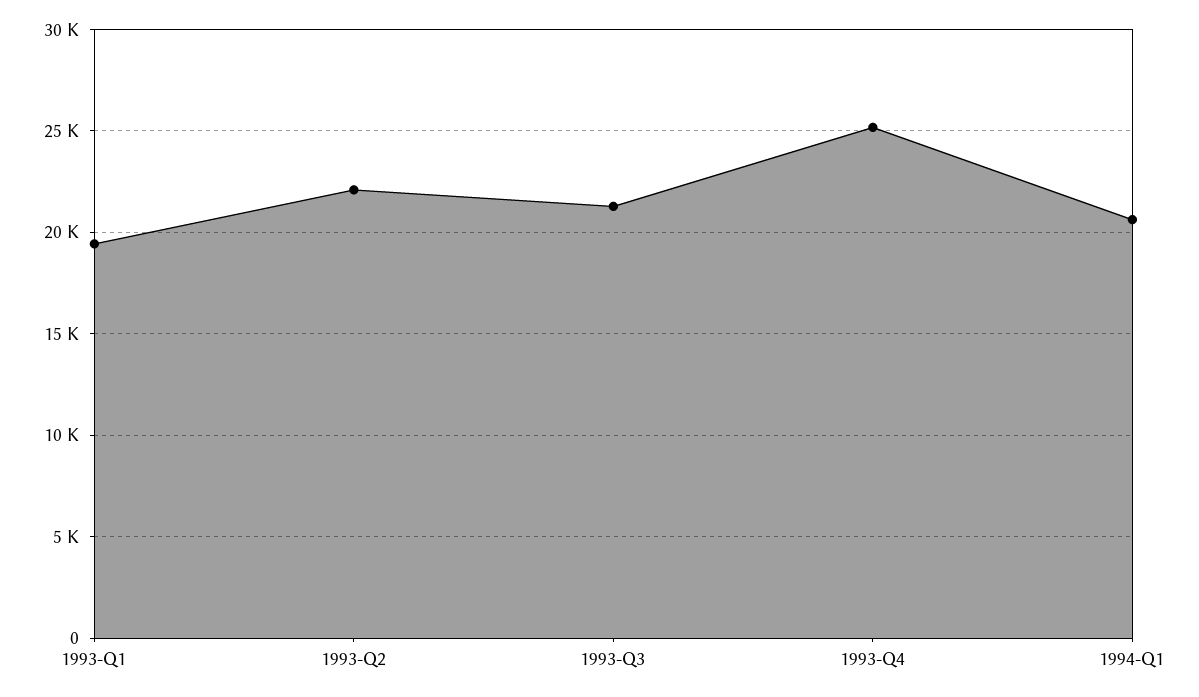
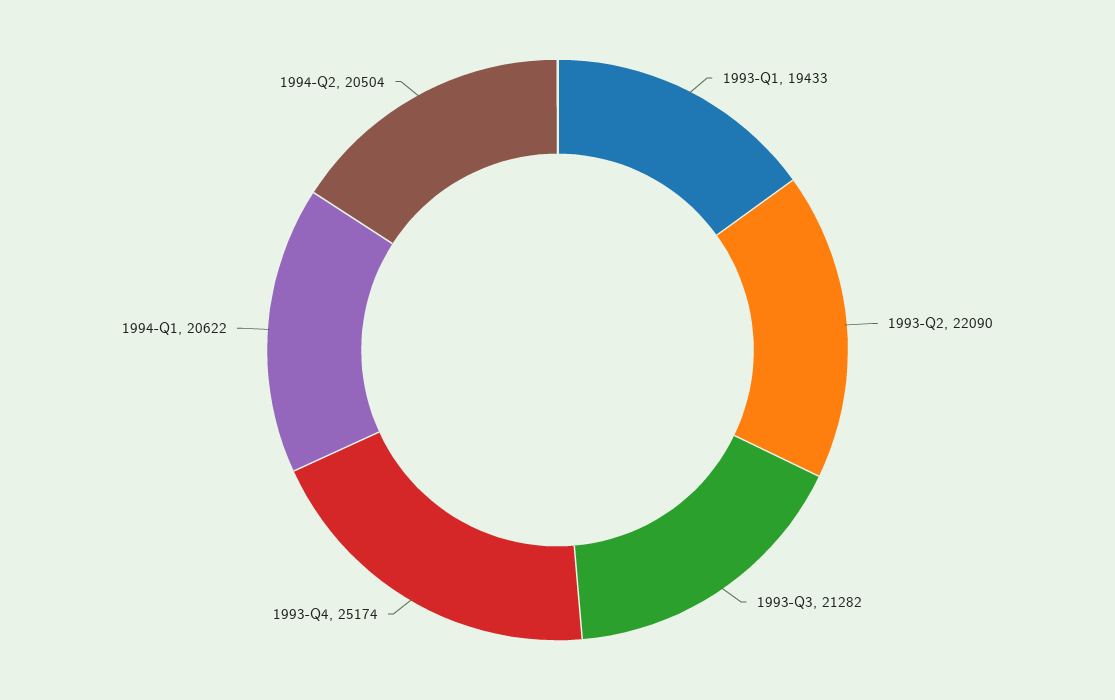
1994-Q2: none -> 20504

